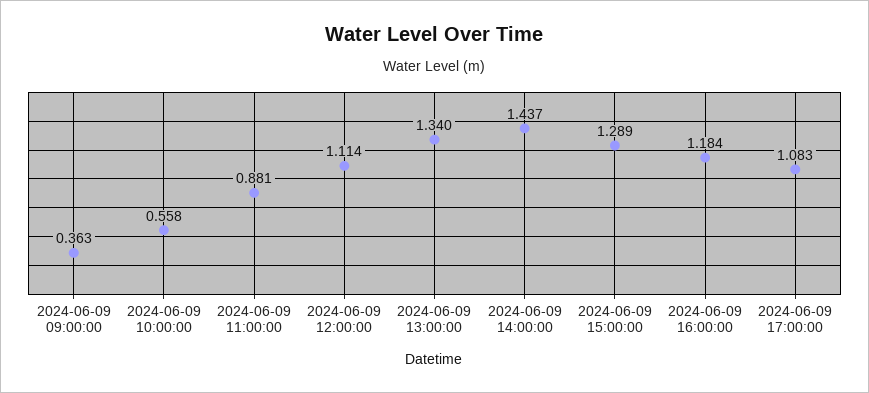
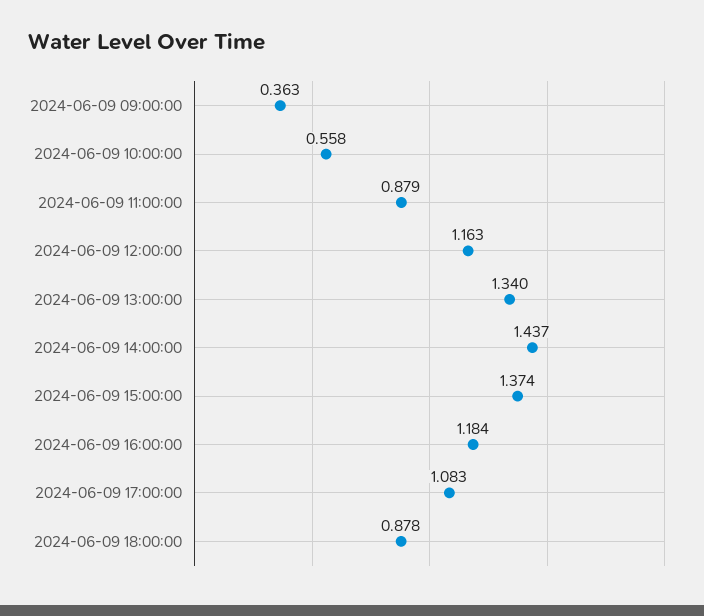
2024-06-09 11:00:00: 0.881 -> 0.879
2024-06-09 12:00:00: 1.114 -> 1.163
2024-06-09 15:00:00: 1.289 -> 1.374
2024-06-09 18:00:00: none -> 0.878

